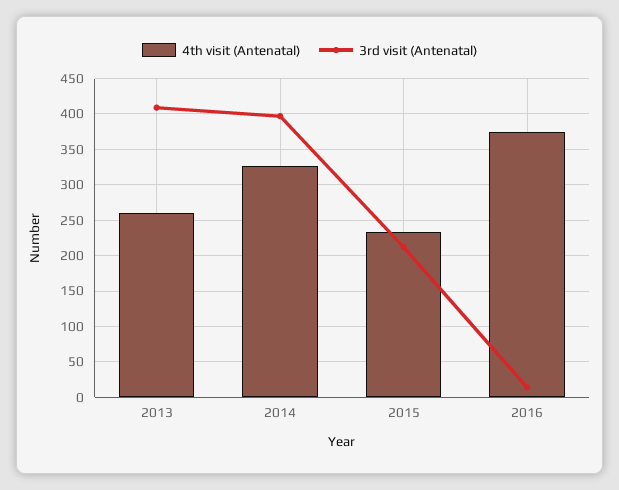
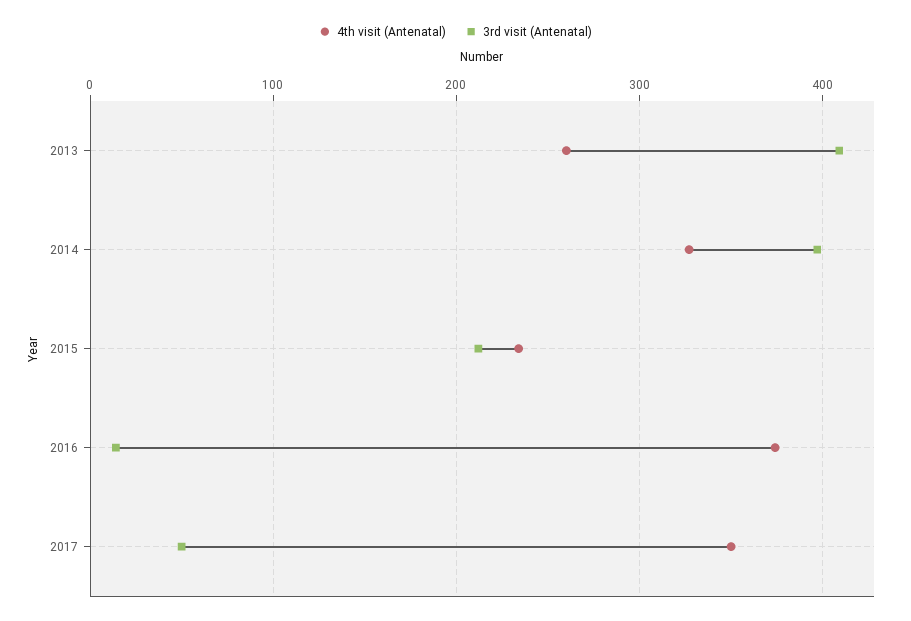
4th visit (Antenatal), 2017: none -> 350
3rd visit (Antenatal), 2017: none -> 50

